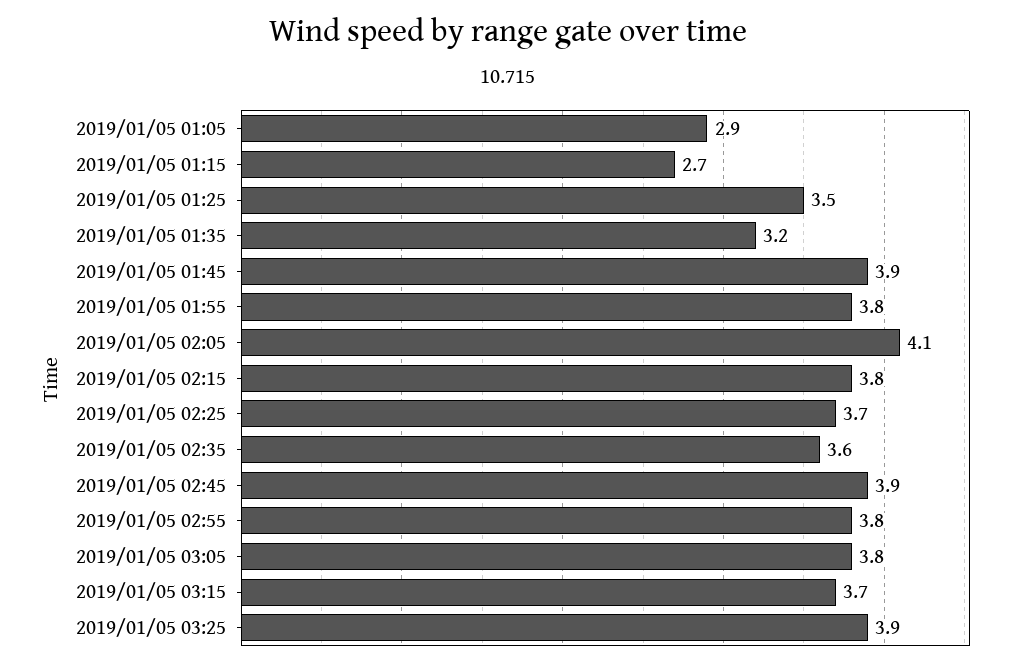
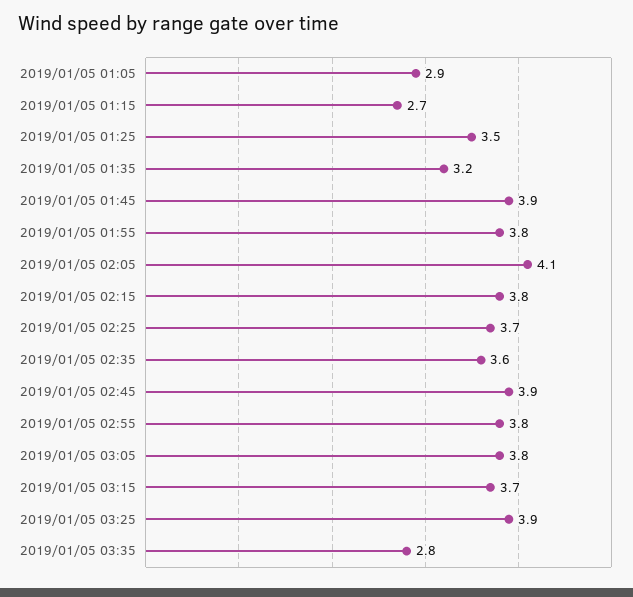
2019/01/05 03:35: none -> 2.8

